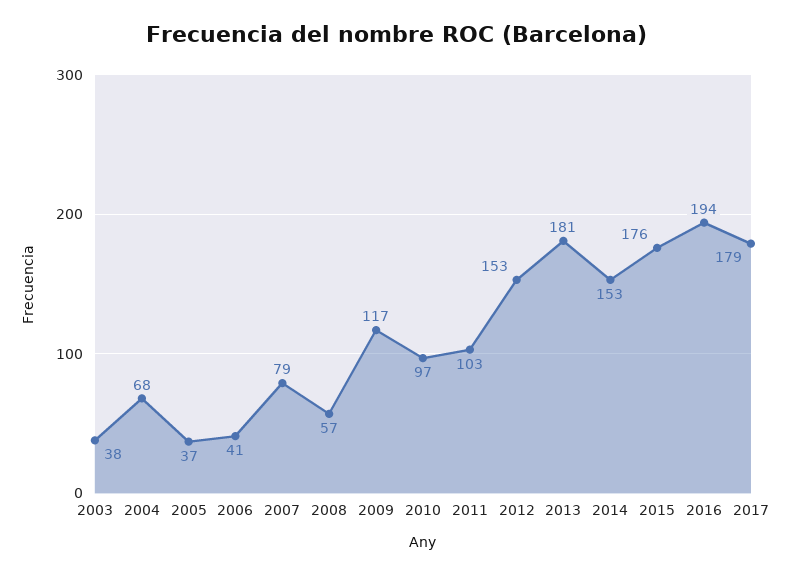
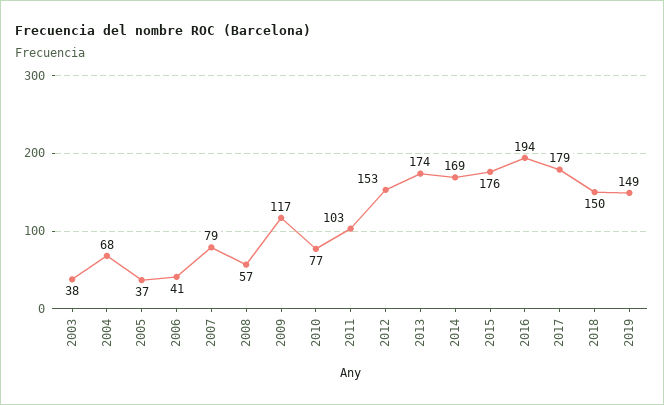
2010: 97 -> 77
2013: 181 -> 174
2014: 153 -> 169
2018: none -> 150
2019: none -> 149

